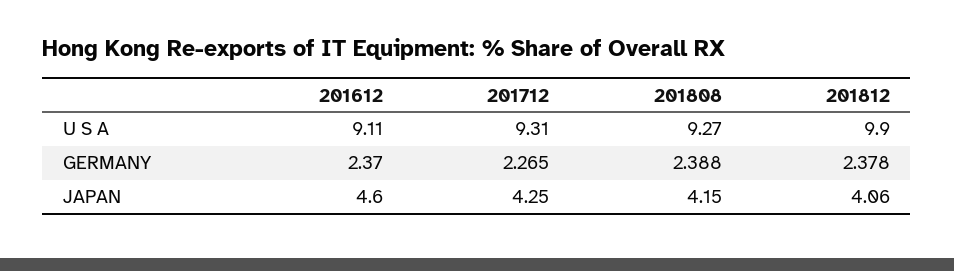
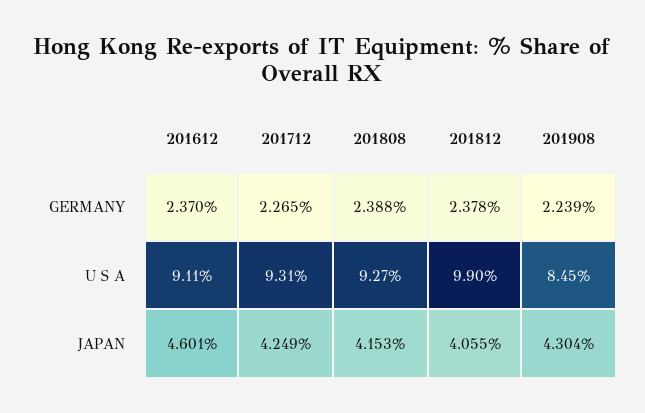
201908, GERMANY: none -> 2.239
201908, U S A: none -> 8.45
201908, JAPAN: none -> 4.304

